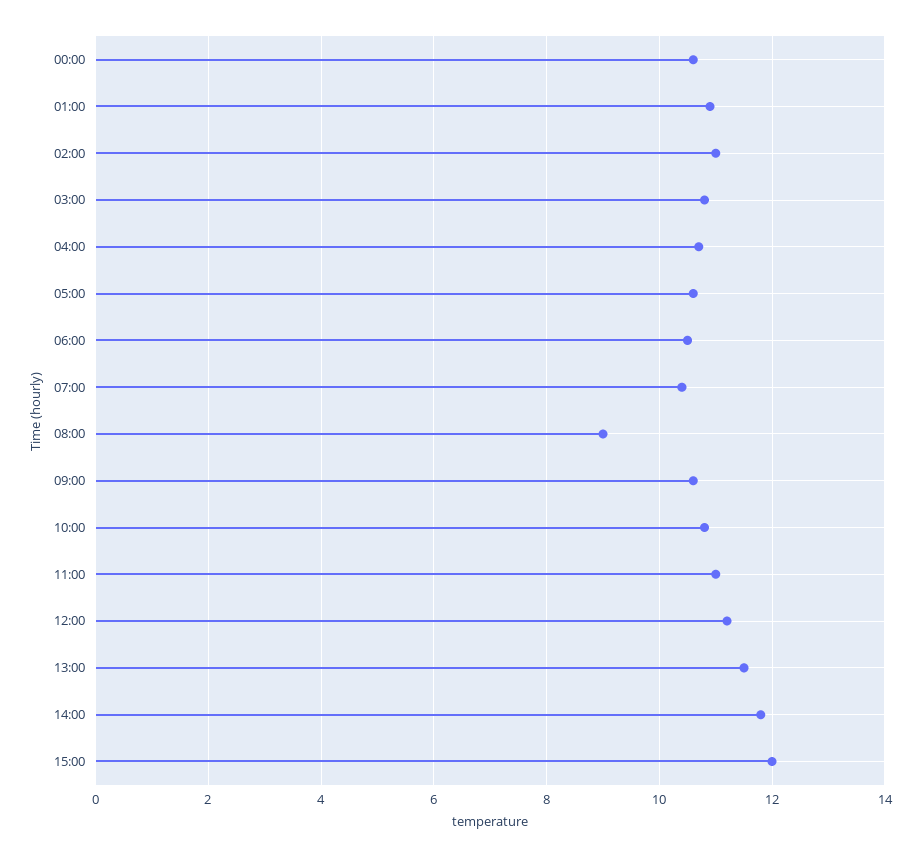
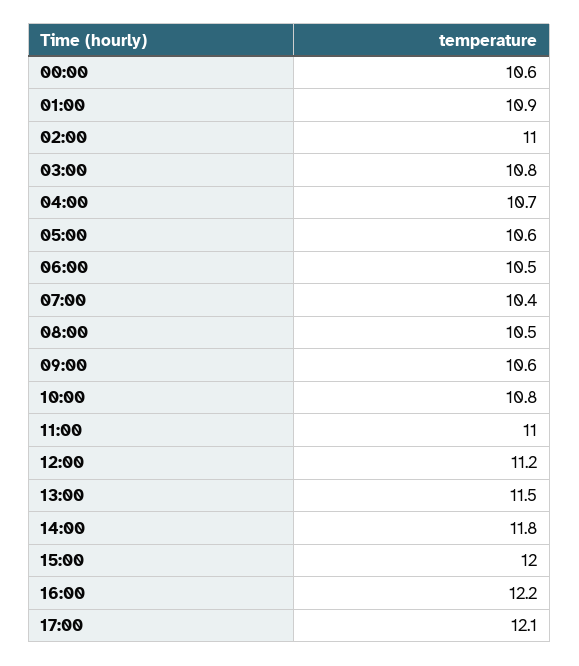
08:00: 9 -> 10.5
16:00: none -> 12.2
17:00: none -> 12.1

